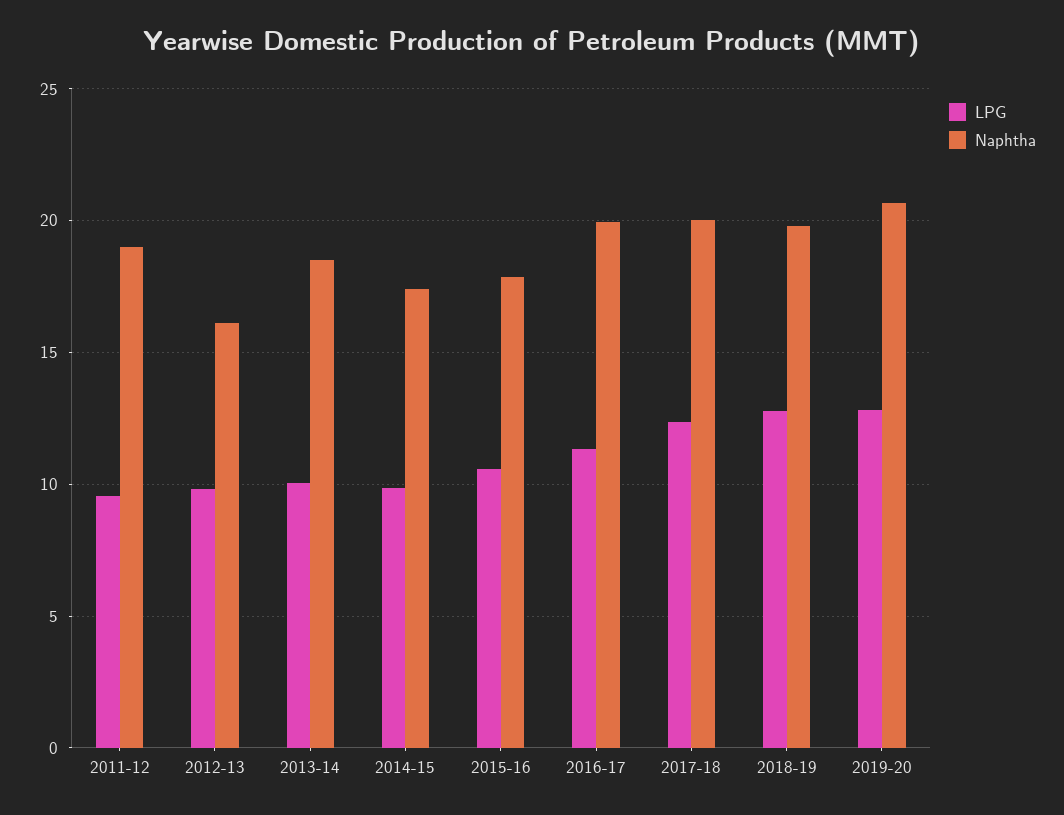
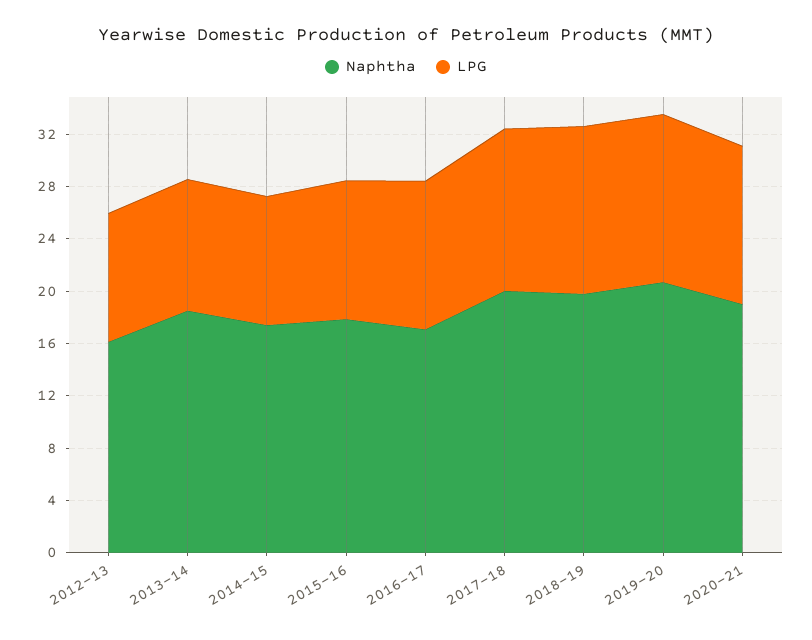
LPG, 2011-12: 9.5 -> none
Naphtha, 2011-12: 19 -> none
Naphtha, 2016-17: 20 -> 17
Naphtha, 2020-21: none -> 19
LPG, 2020-21: none -> 12

